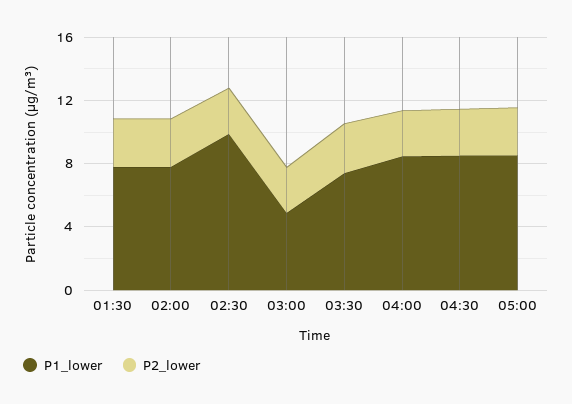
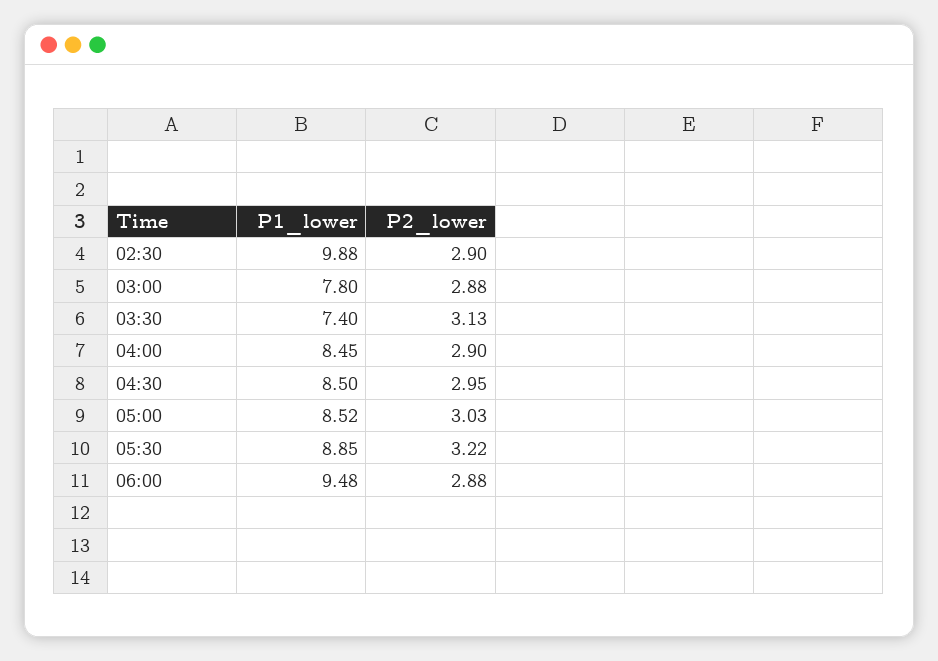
P1_lower, 01:30: 8 -> none
P2_lower, 01:30: 3 -> none
P1_lower, 02:00: 8 -> none
P2_lower, 02:00: 3 -> none
P1_lower, 03:00: 5 -> 7.8
P1_lower, 05:30: none -> 8.85
P2_lower, 05:30: none -> 3.22
P1_lower, 06:00: none -> 9.48
P2_lower, 06:00: none -> 2.88

